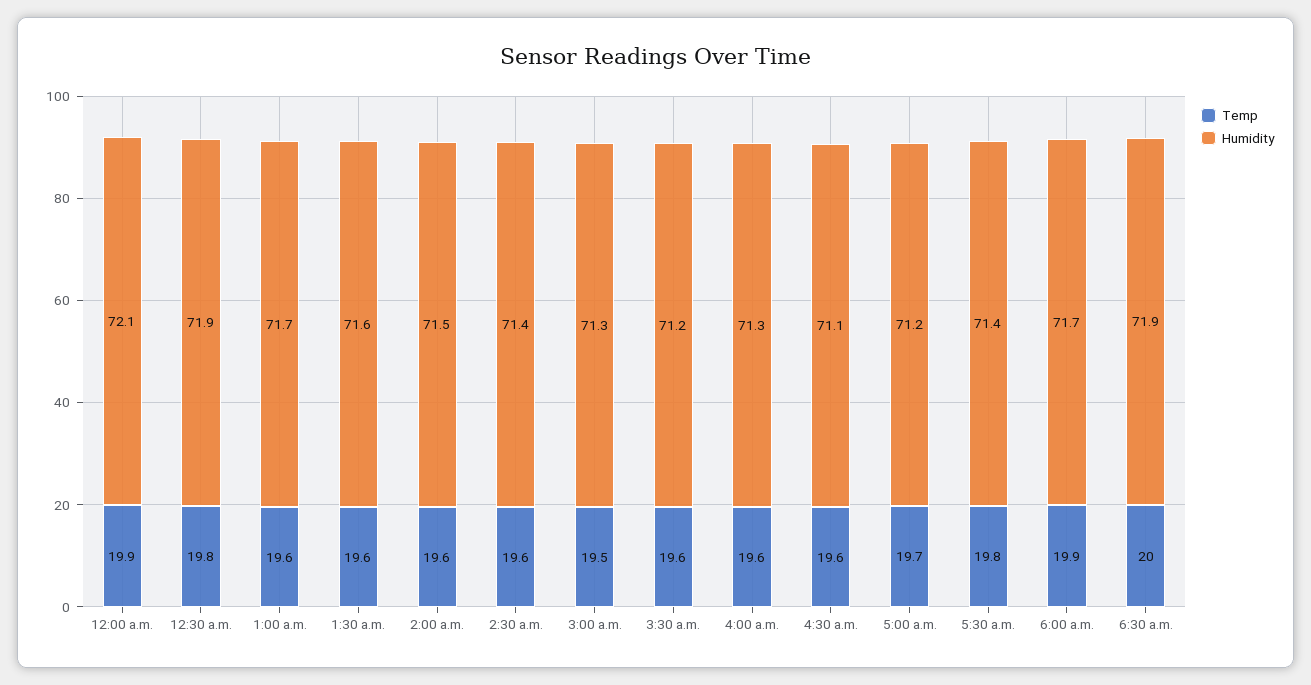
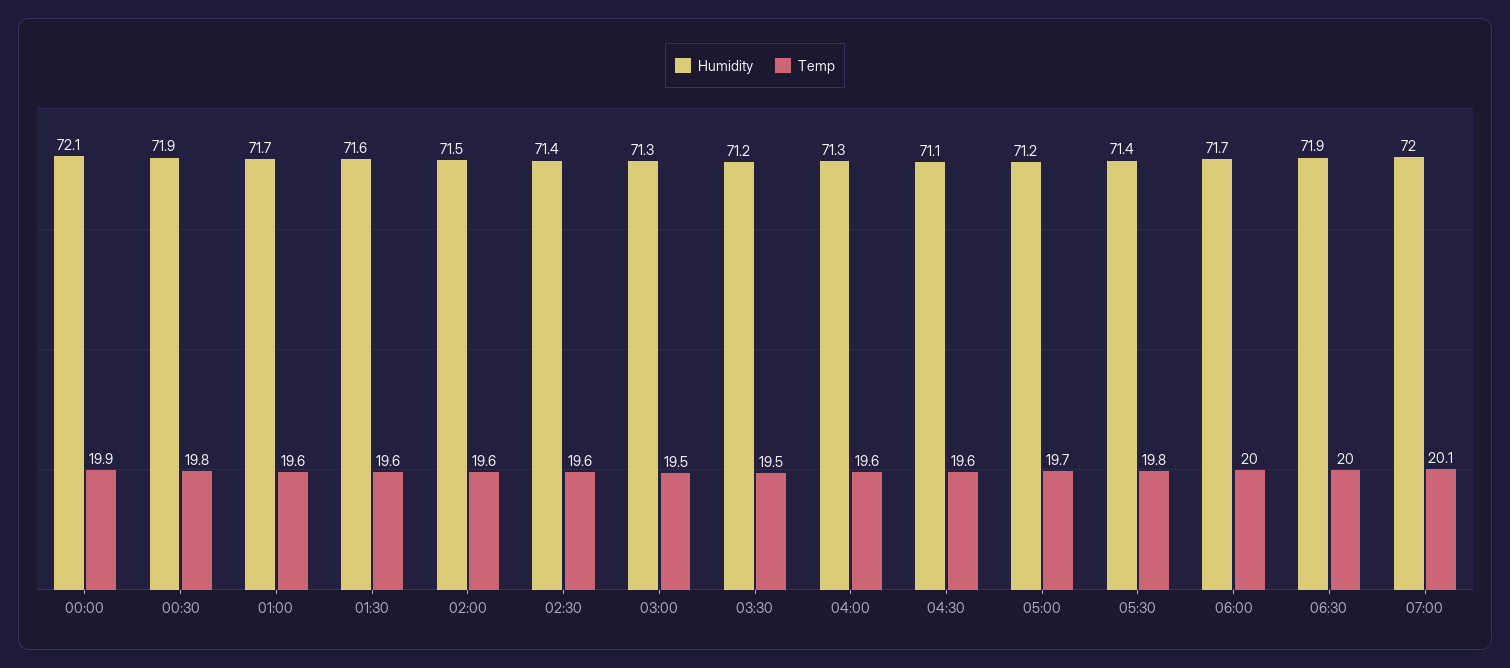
Temp, 3:30 a.m.: 19.6 -> 19.5
Temp, 6:00 a.m.: 19.9 -> 20
Humidity, 07:00: none -> 72
Temp, 07:00: none -> 20.1

